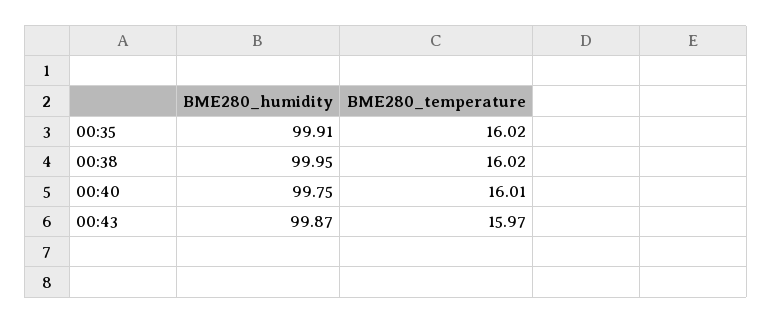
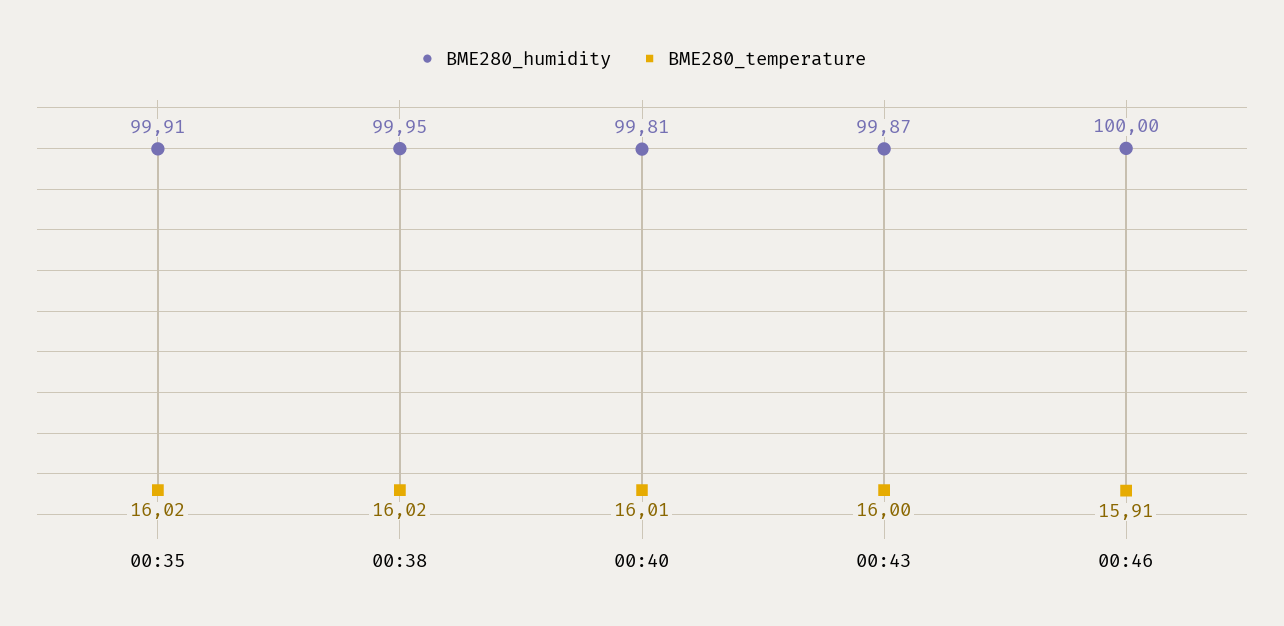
BME280_humidity, 00:40: 99.75 -> 99.81
BME280_temperature, 00:43: 15.97 -> 16
BME280_humidity, 00:46: none -> 100
BME280_temperature, 00:46: none -> 15.91

